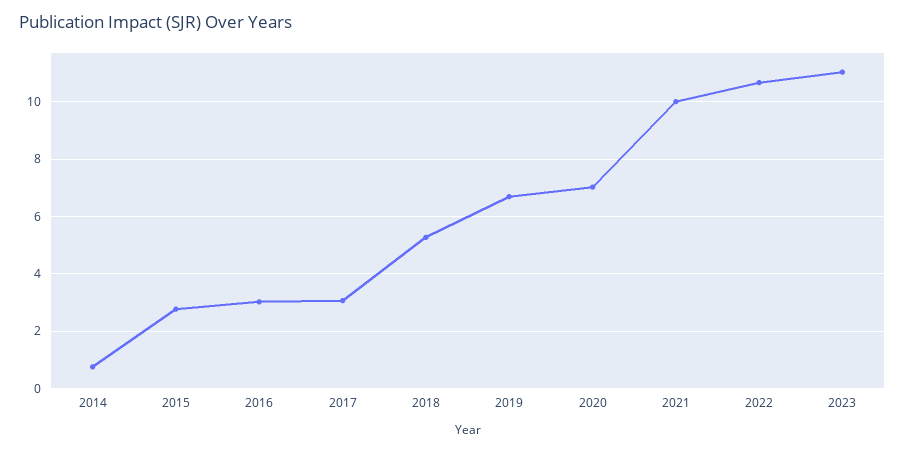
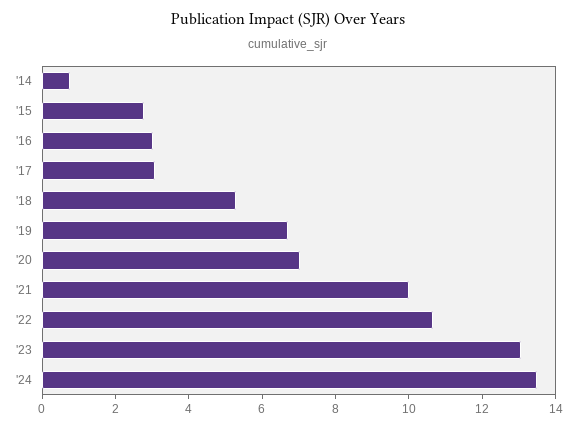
2023: 11 -> 13
'24: none -> 13.5

